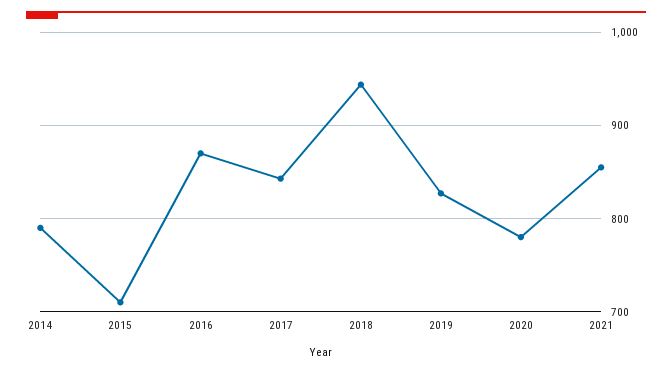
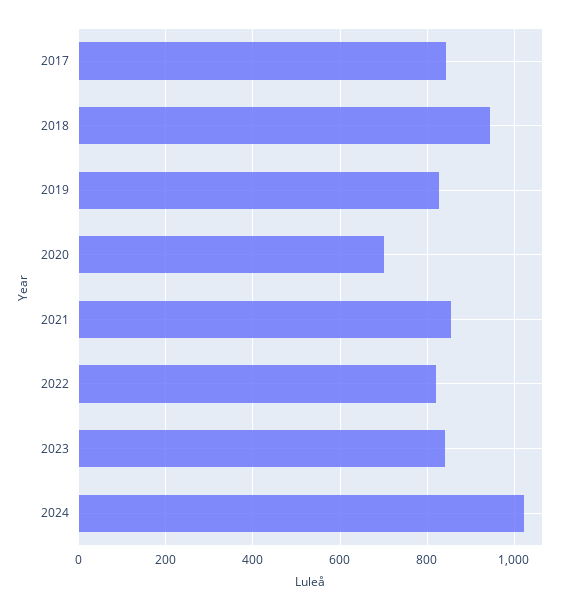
2014: 790 -> none
2015: 710 -> none
2016: 870 -> none
2020: 780 -> 700
2022: none -> 820
2023: none -> 840
2024: none -> 1020

